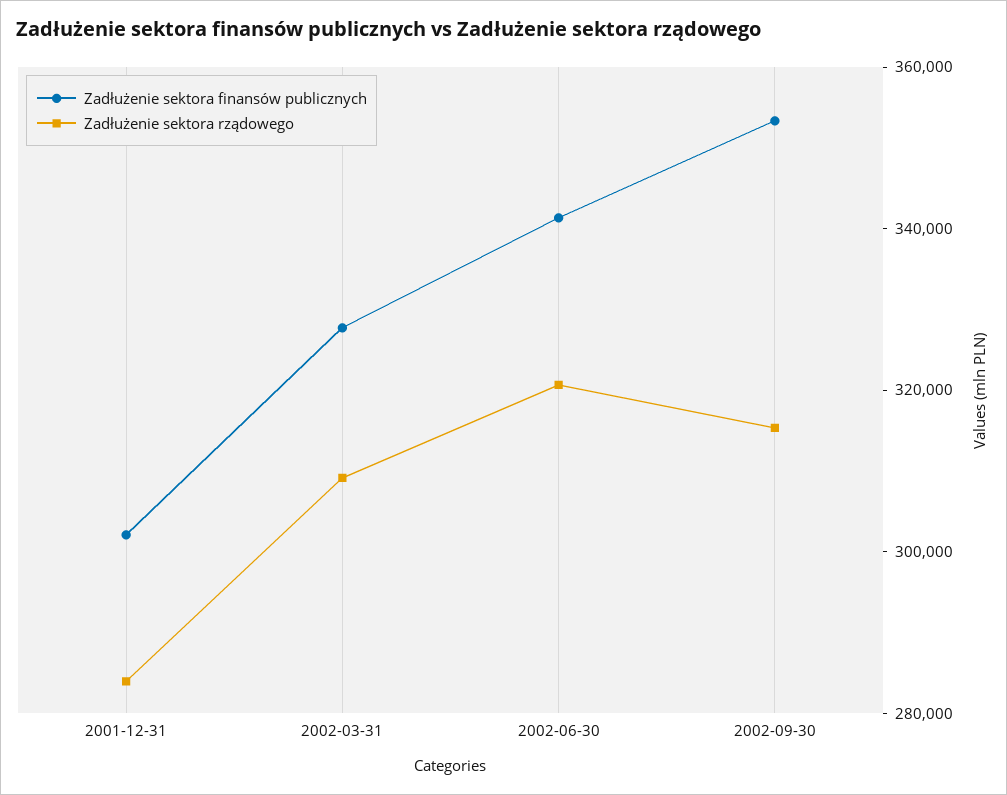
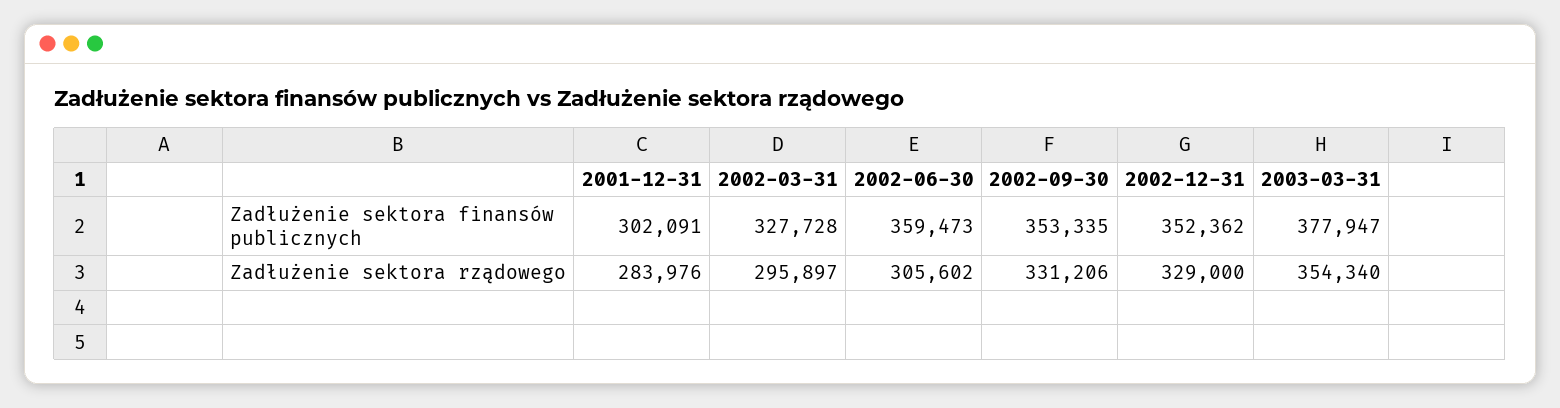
Zadłużenie sektora rządowego, 2002-03-31: 310000 -> 295897
Zadłużenie sektora finansów publicznych, 2002-06-30: 340000 -> 359473
Zadłużenie sektora rządowego, 2002-06-30: 320000 -> 305602
Zadłużenie sektora rządowego, 2002-09-30: 315000 -> 331206
Zadłużenie sektora finansów publicznych, 2002-12-31: none -> 352362
Zadłużenie sektora finansów publicznych, 2003-03-31: none -> 377947
Zadłużenie sektora rządowego, 2002-12-31: none -> 329000
Zadłużenie sektora rządowego, 2003-03-31: none -> 354340

